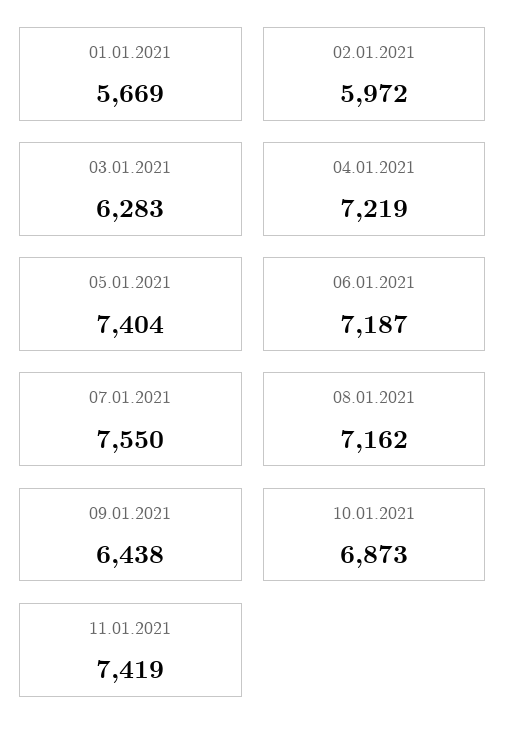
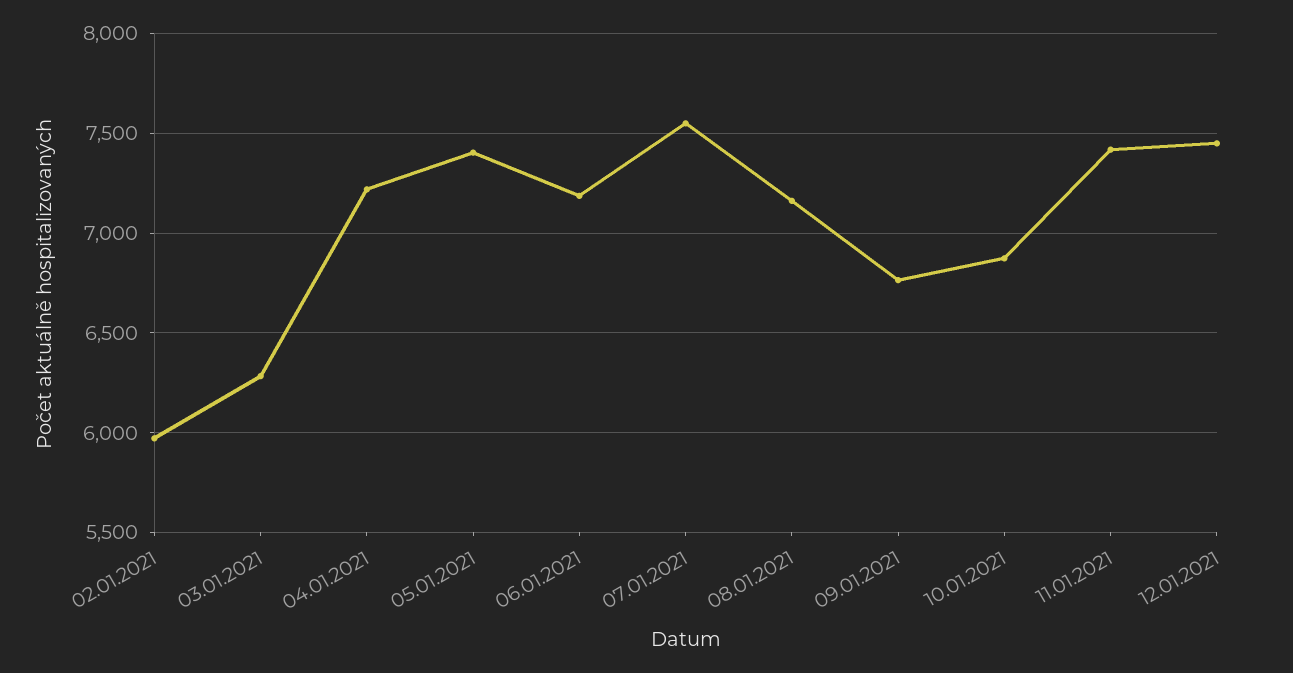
01.01.2021: 5669 -> none
09.01.2021: 6438 -> 6750
12.01.2021: none -> 7450

